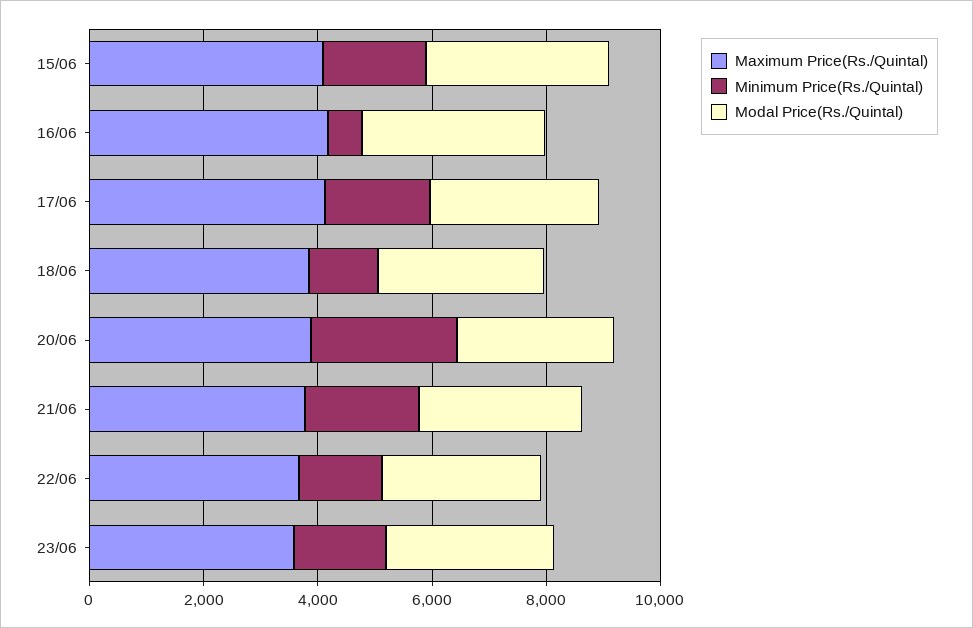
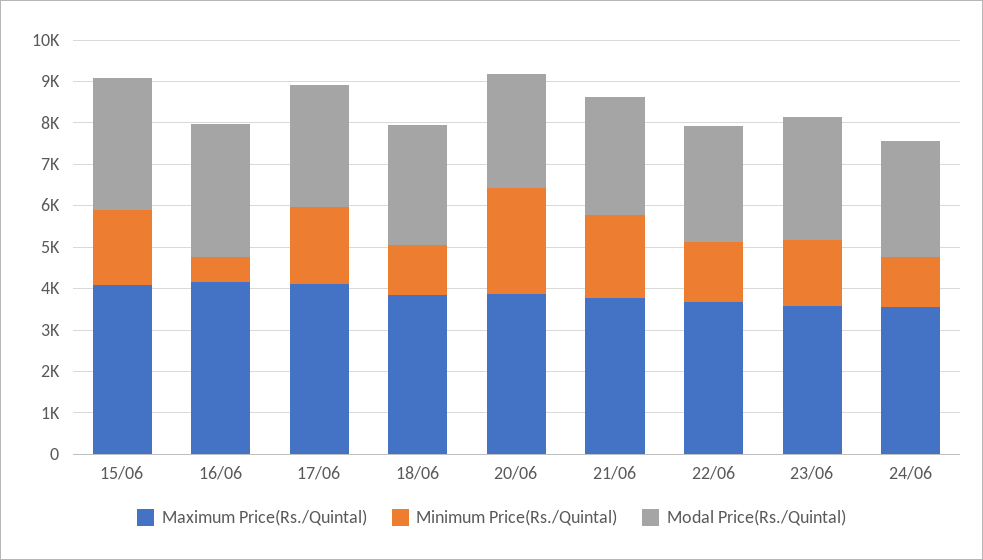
Maximum Price(Rs./Quintal), 24/06: none -> 3600
Minimum Price(Rs./Quintal), 24/06: none -> 1200
Modal Price(Rs./Quintal), 24/06: none -> 2800

